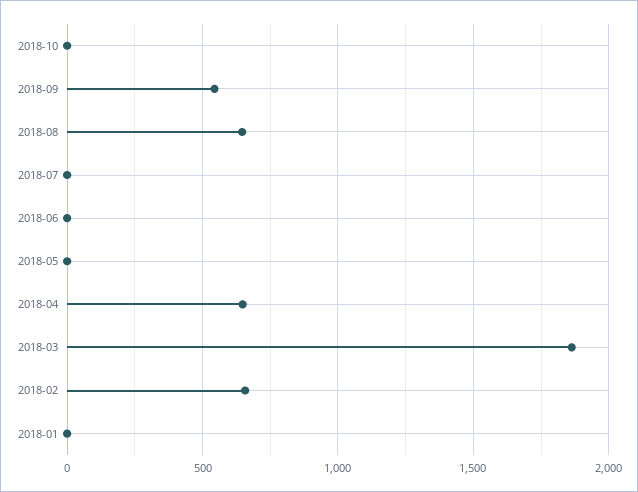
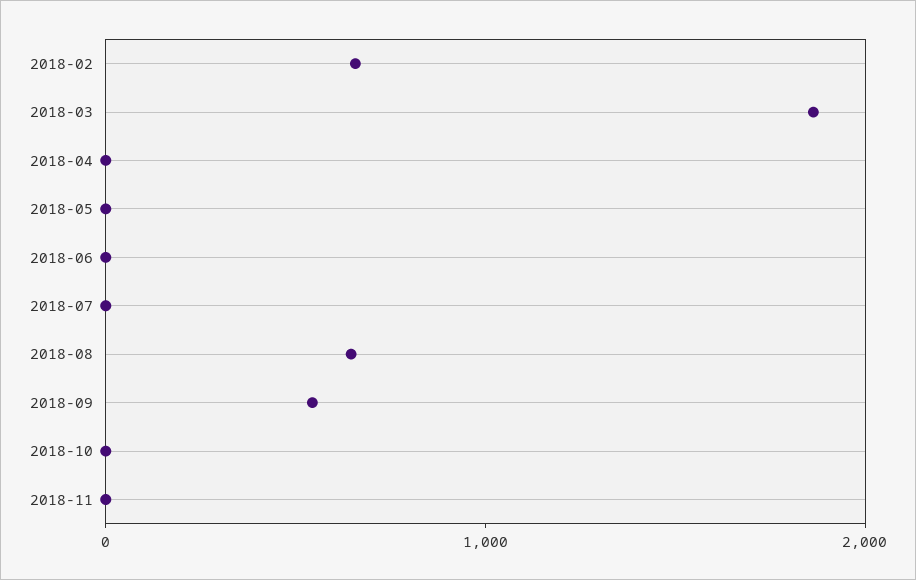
2018-04: 650 -> 0
2018-01: 0 -> none
2018-11: none -> 0

